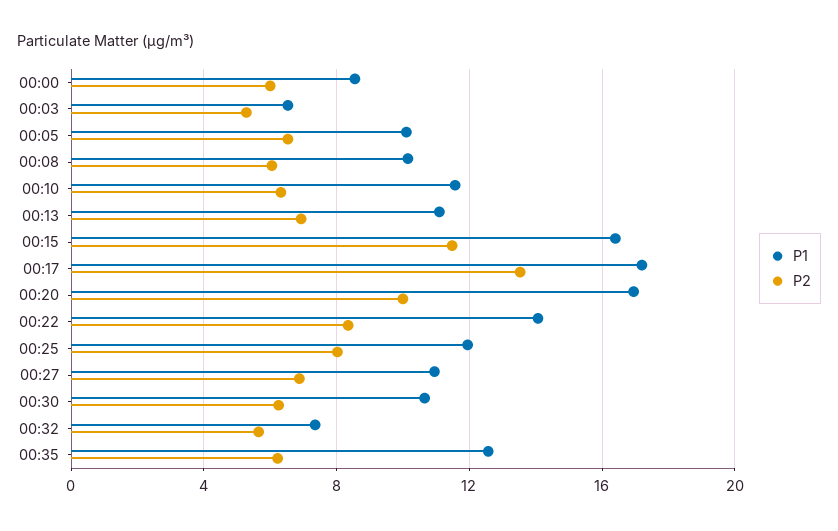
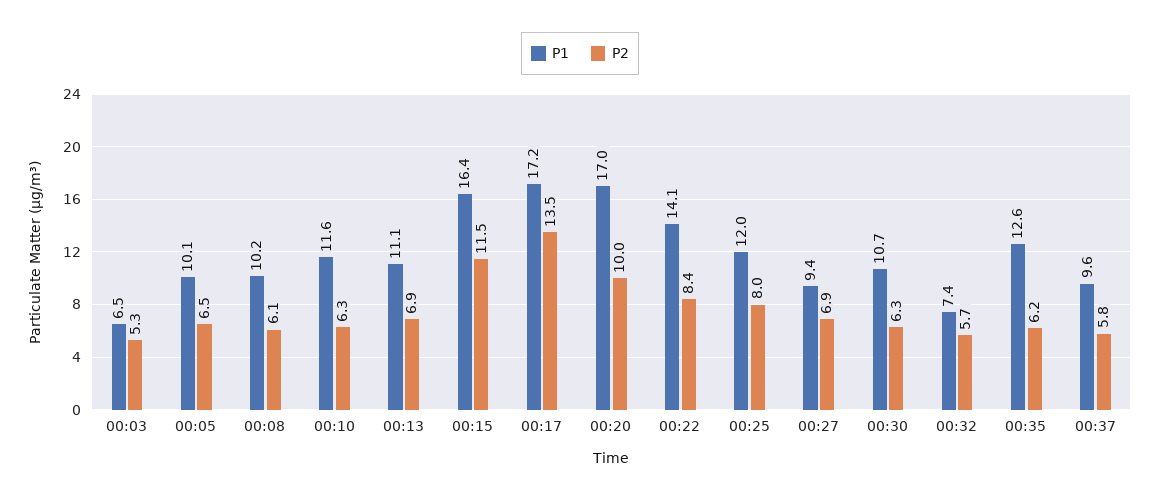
P1, 00:00: 8.5 -> none
P2, 00:00: 6 -> none
P1, 00:27: 11 -> 9.4
P1, 00:37: none -> 9.6
P2, 00:37: none -> 5.8

